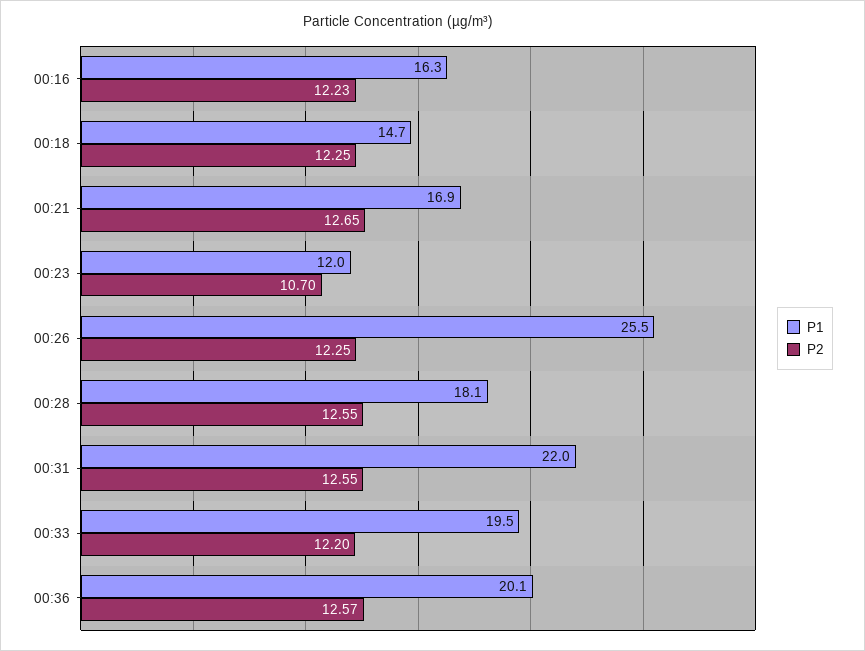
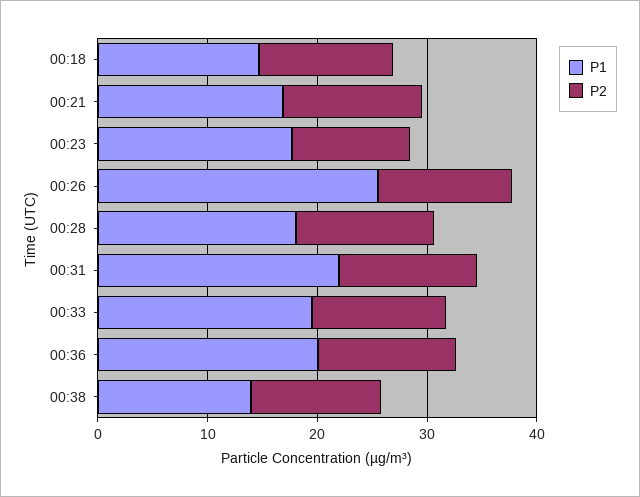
P1, 00:16: 16.3 -> none
P2, 00:16: 12.23 -> none
P1, 00:23: 12 -> 18
P1, 00:38: none -> 14
P2, 00:38: none -> 12

